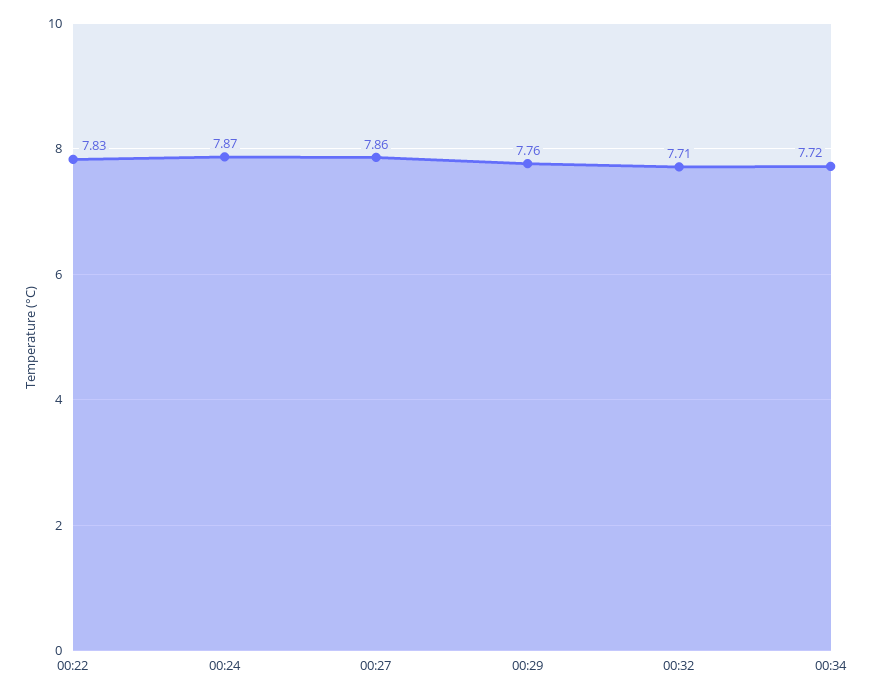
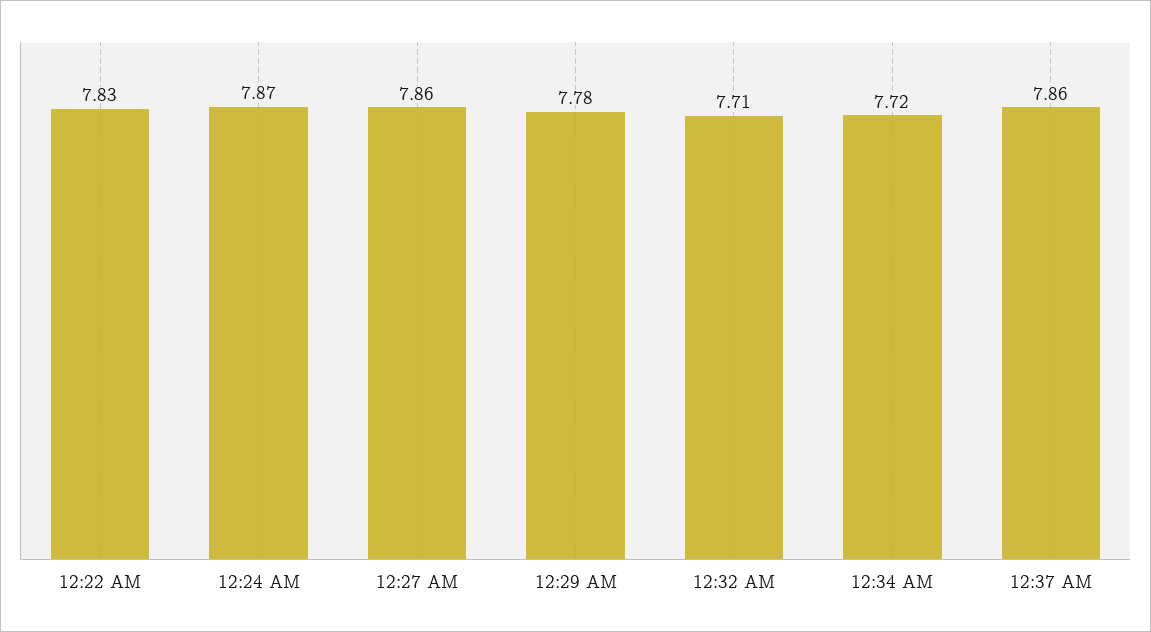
00:29: 7.76 -> 7.78
12:37 AM: none -> 7.86

